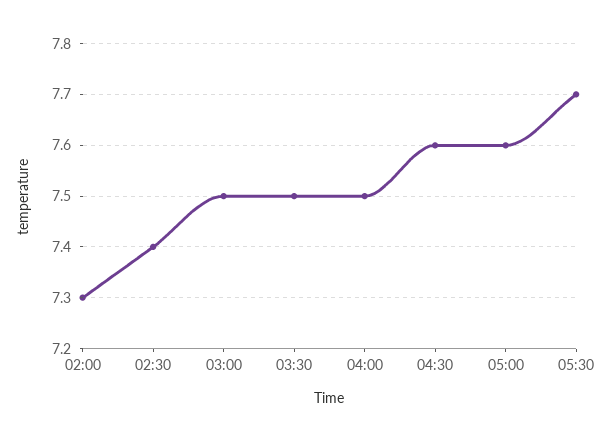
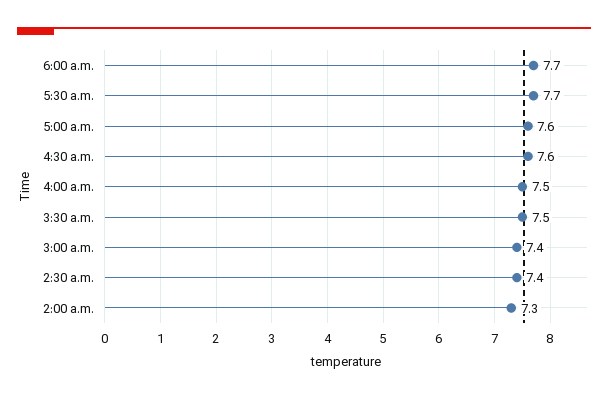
03:00: 7.5 -> 7.4
6:00 a.m.: none -> 7.7

